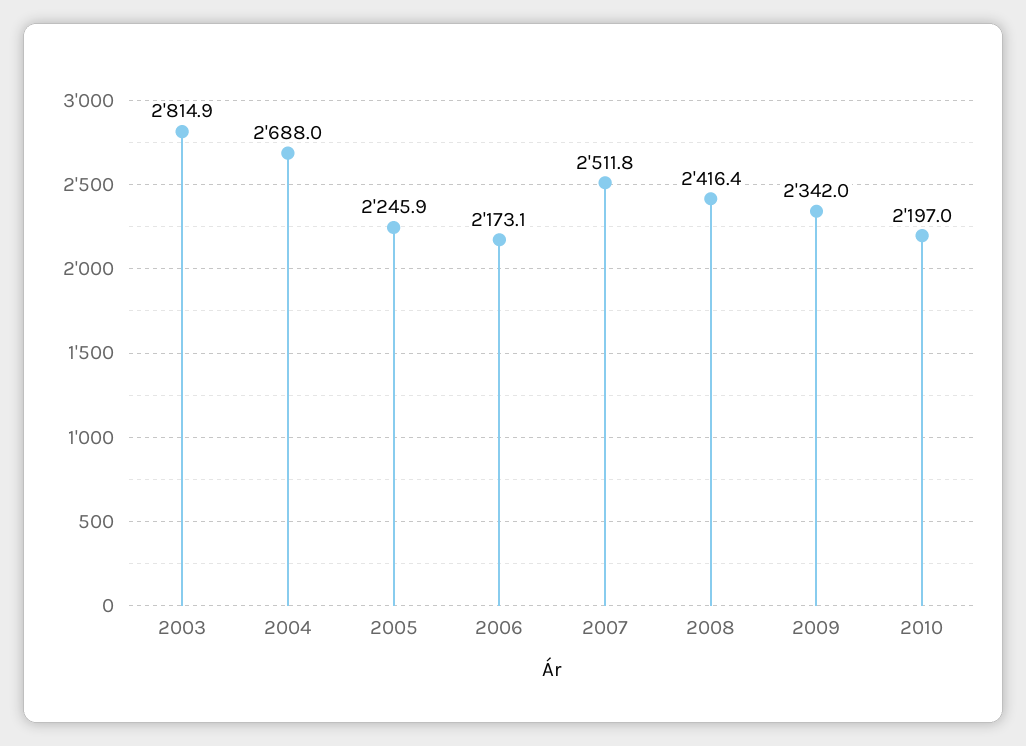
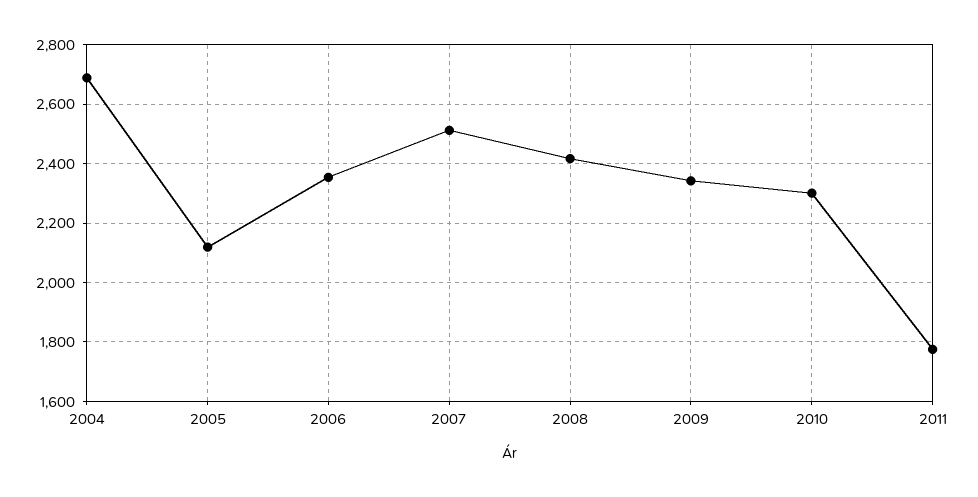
2003: 2814.9 -> none
2005: 2245.9 -> 2125
2006: 2173.1 -> 2350
2010: 2197 -> 2300
2011: none -> 1775

